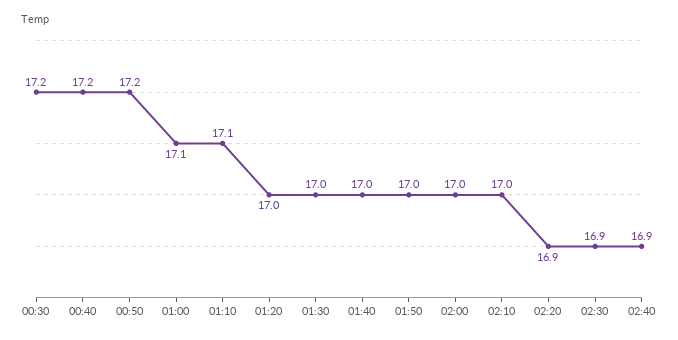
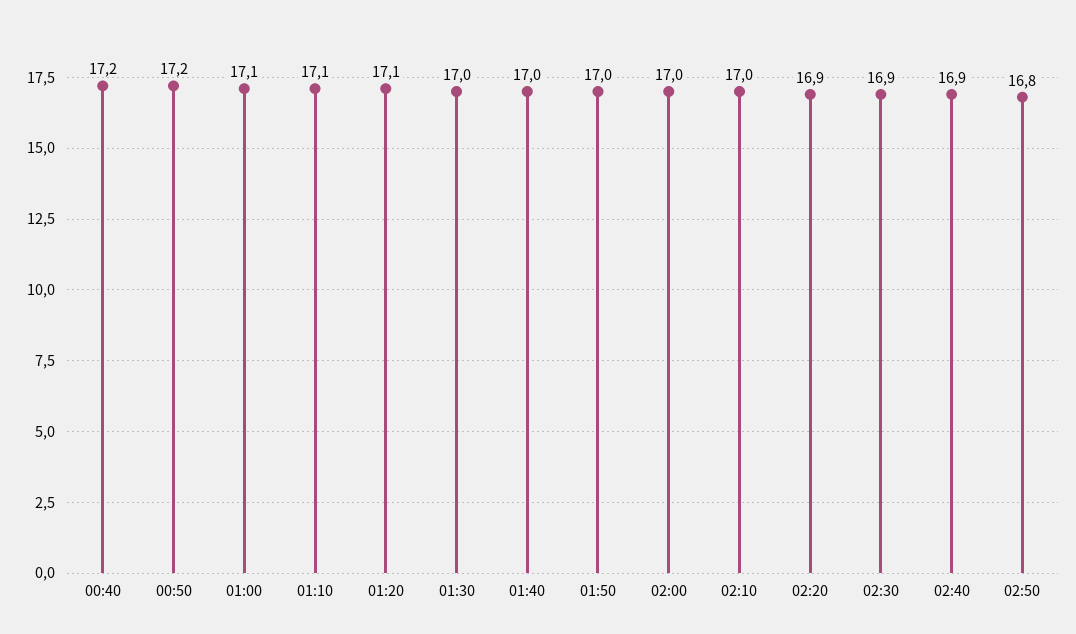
00:30: 17.2 -> none
01:20: 17 -> 17.1
02:50: none -> 16.8

